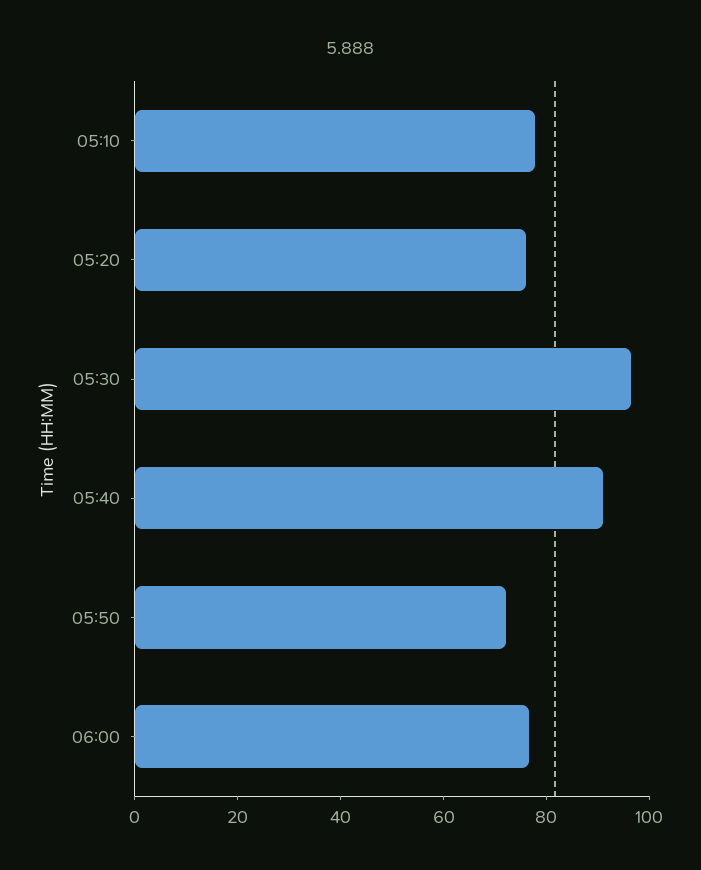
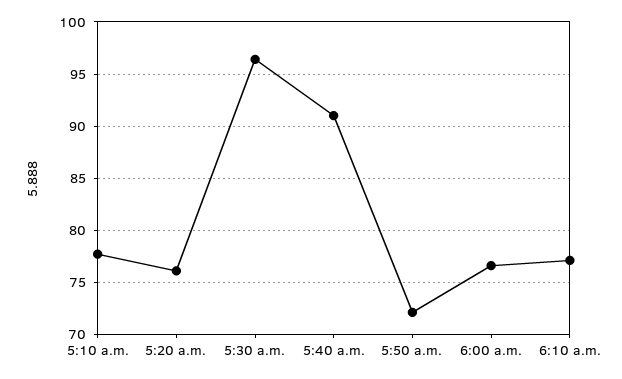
6:10 a.m.: none -> 77

